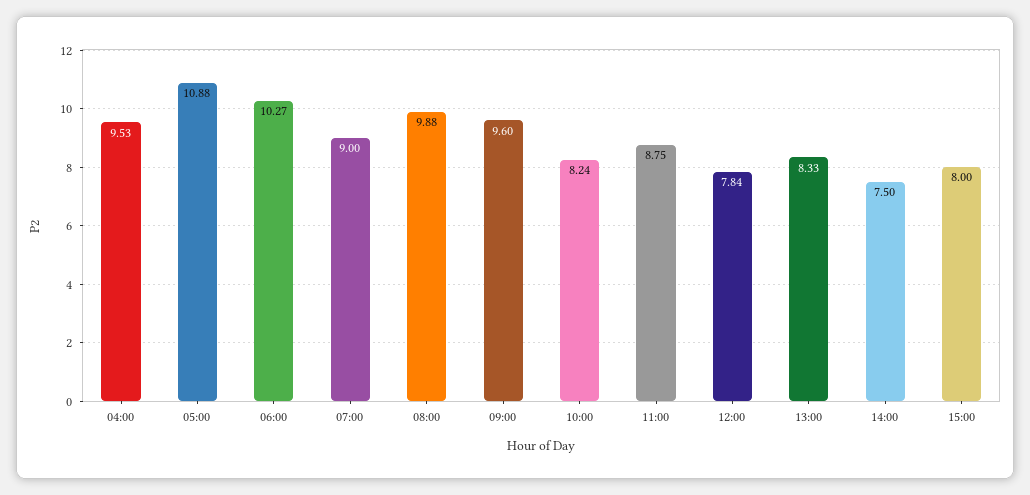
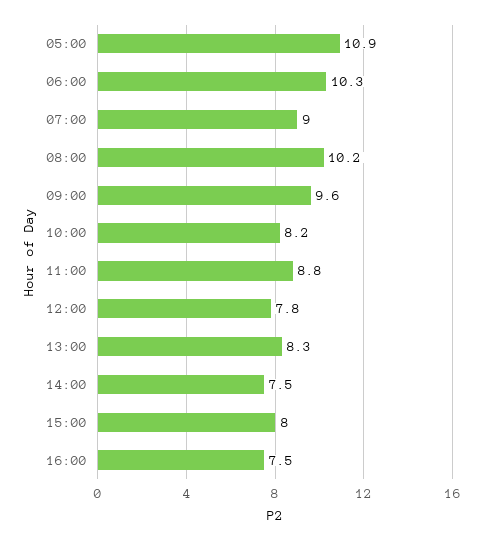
04:00: 9.53 -> none
08:00: 9.88 -> 10.2
16:00: none -> 7.5

